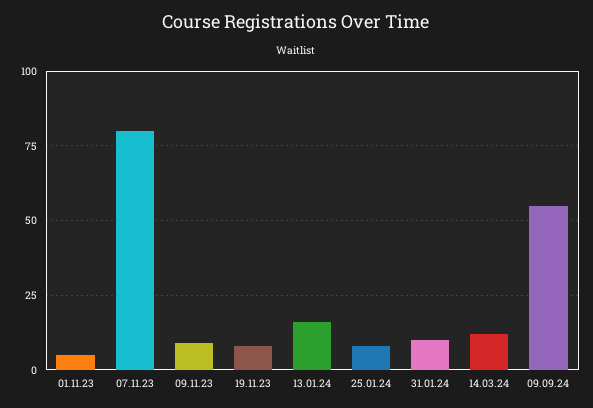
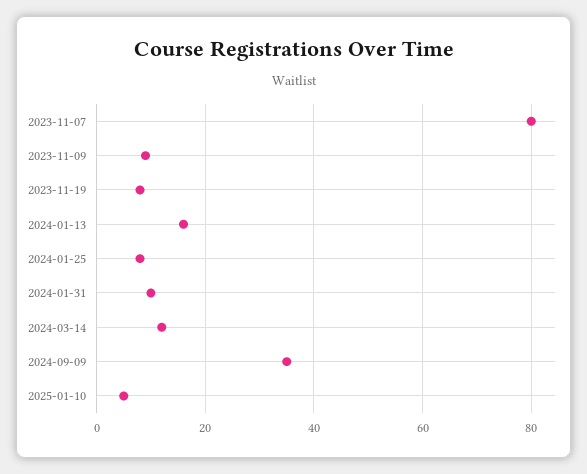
01.11.23: 5 -> none
09.09.24: 55 -> 35
2025-01-10: none -> 5

